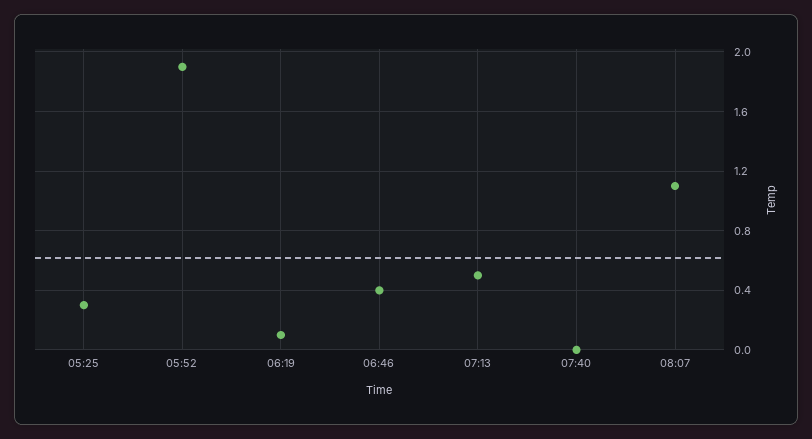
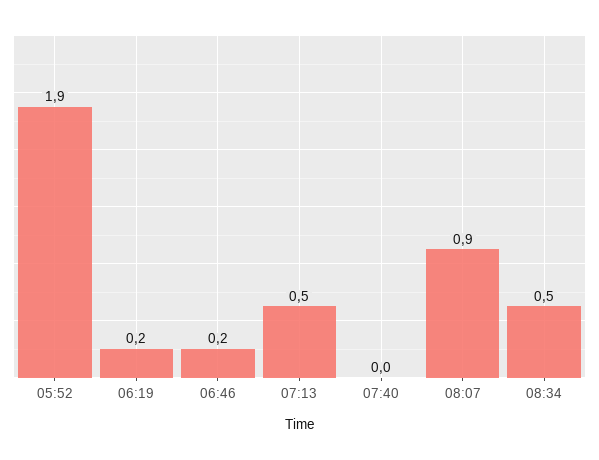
05:25: 0.3 -> none
06:19: 0.1 -> 0.2
06:46: 0.4 -> 0.2
08:07: 1.1 -> 0.9
08:34: none -> 0.5

